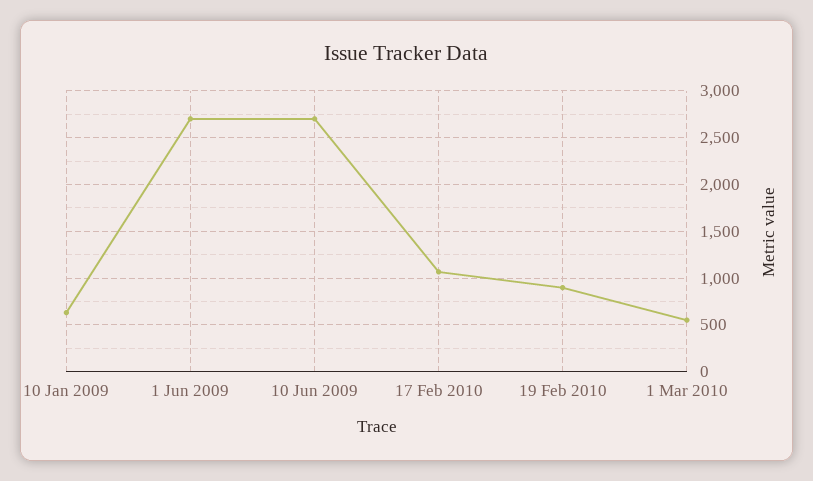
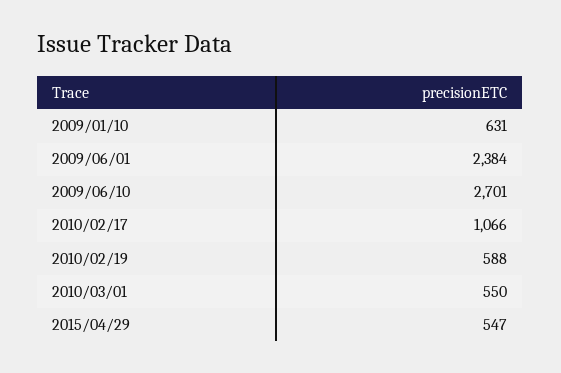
1 Jun 2009: 2700 -> 2384
19 Feb 2010: 900 -> 588
2015/04/29: none -> 547

